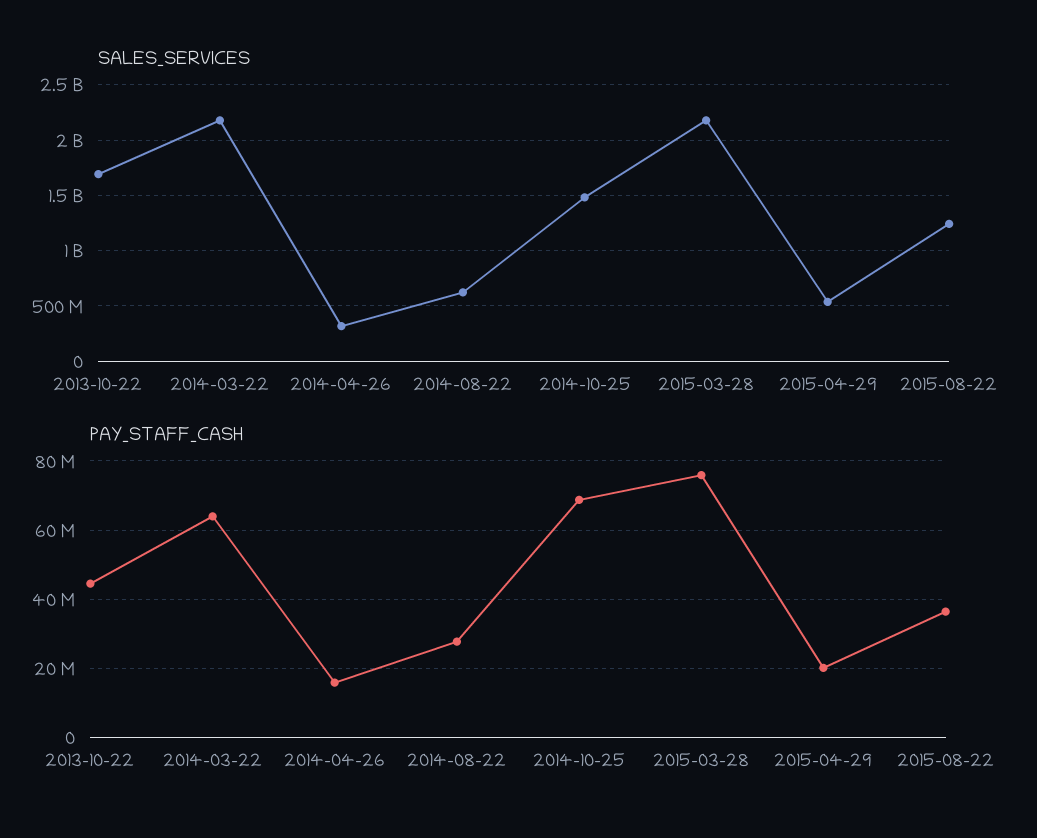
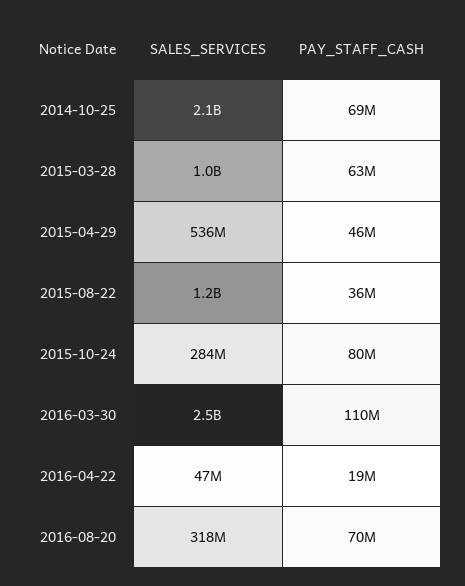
SALES_SERVICES, 2013-10-22: 1700000000 -> none
SALES_SERVICES, 2014-03-22: 2200000000 -> none
SALES_SERVICES, 2014-04-26: 300000000 -> none
SALES_SERVICES, 2014-08-22: 600000000 -> none
SALES_SERVICES, 2014-10-25: 1500000000 -> 2100000000
SALES_SERVICES, 2015-03-28: 2200000000 -> 1000000000
PAY_STAFF_CASH, 2013-10-22: 44000000 -> none
PAY_STAFF_CASH, 2014-03-22: 64000000 -> none
PAY_STAFF_CASH, 2014-04-26: 16000000 -> none
PAY_STAFF_CASH, 2014-08-22: 28000000 -> none
PAY_STAFF_CASH, 2015-03-28: 76000000 -> 63000000
PAY_STAFF_CASH, 2015-04-29: 20000000 -> 46000000
SALES_SERVICES, 2015-10-24: none -> 284000000
PAY_STAFF_CASH, 2015-10-24: none -> 80000000
SALES_SERVICES, 2016-03-30: none -> 2500000000
PAY_STAFF_CASH, 2016-03-30: none -> 110000000
SALES_SERVICES, 2016-04-22: none -> 47000000
PAY_STAFF_CASH, 2016-04-22: none -> 19000000
SALES_SERVICES, 2016-08-20: none -> 318000000
PAY_STAFF_CASH, 2016-08-20: none -> 70000000

